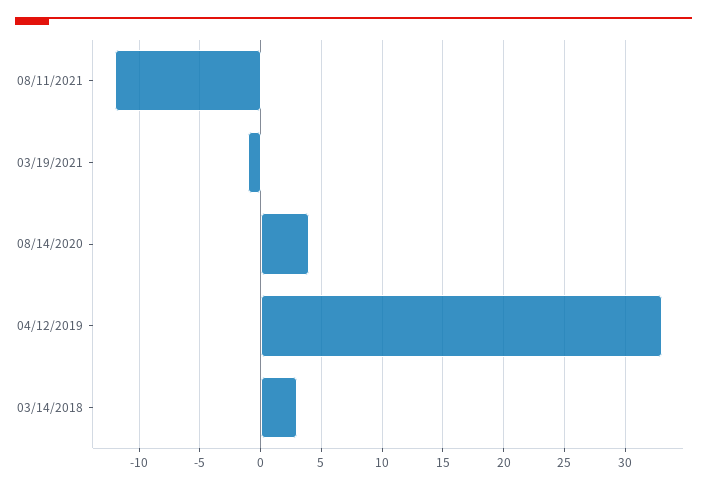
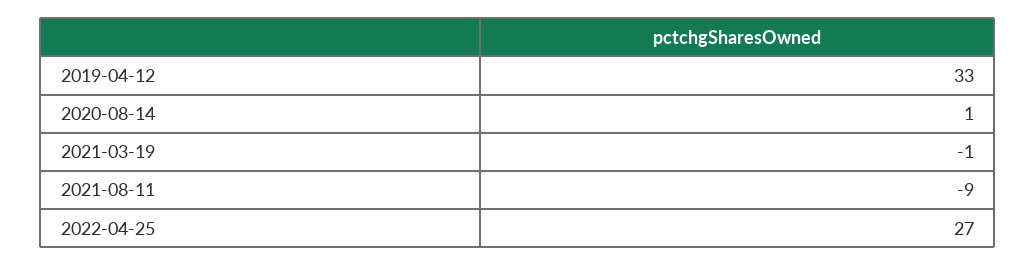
08/11/2021: -12 -> -9
08/14/2020: 4 -> 1
03/14/2018: 3 -> none
2022-04-25: none -> 27

